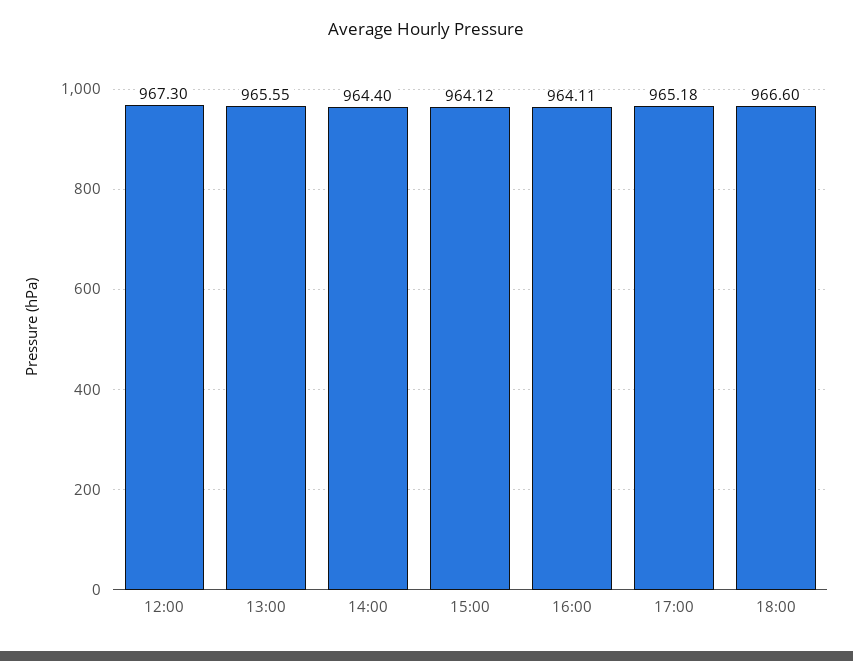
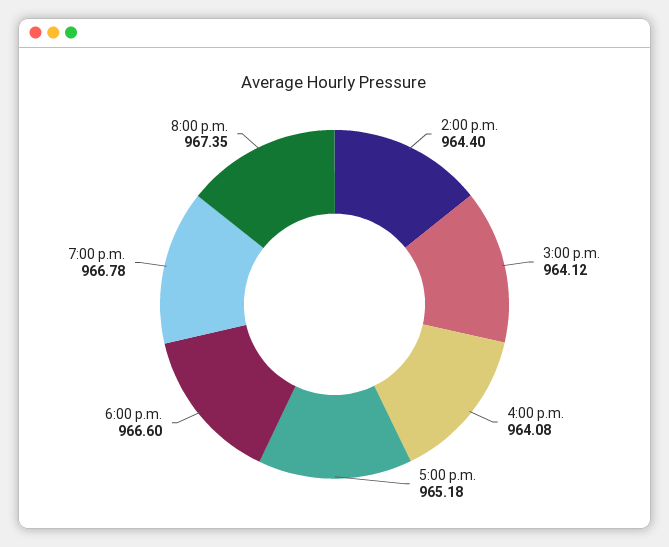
12:00: 967.3 -> none
13:00: 965.55 -> none
16:00: 964.11 -> 964.08
7:00 p.m.: none -> 966.78
8:00 p.m.: none -> 967.35

